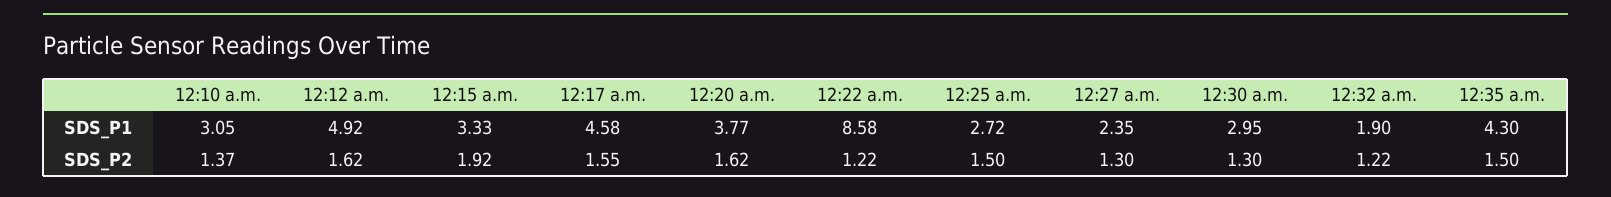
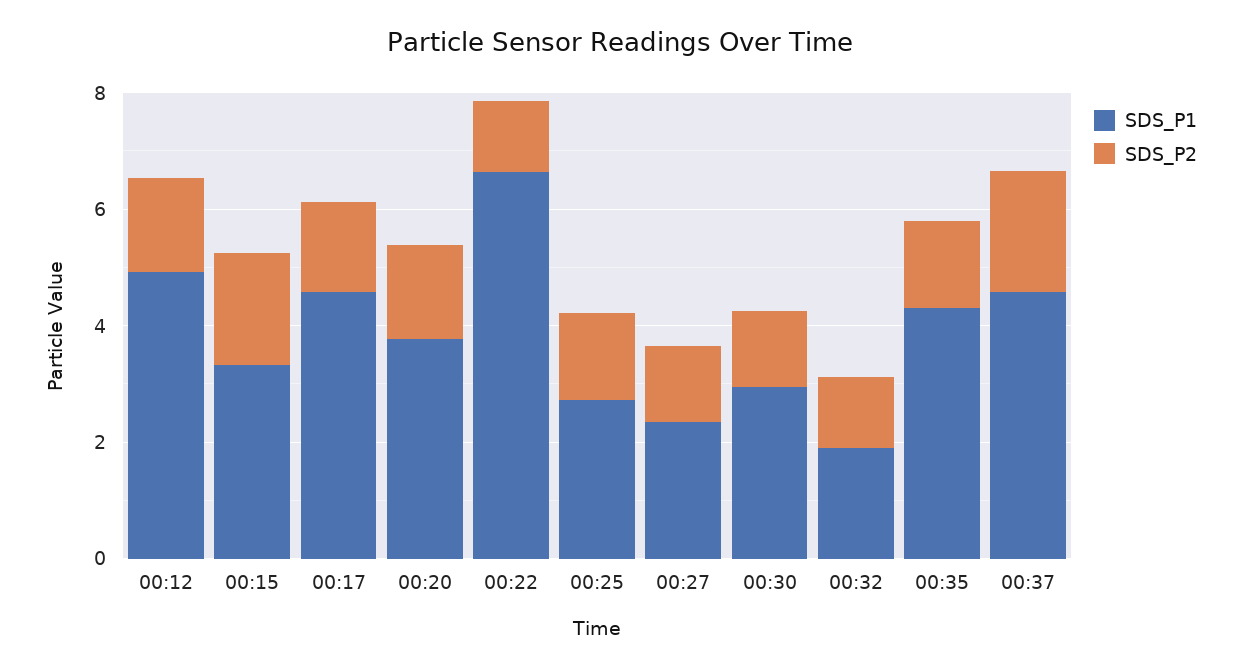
SDS_P1, 12:10 a.m.: 3.05 -> none
SDS_P1, 12:22 a.m.: 8.58 -> 6.5
SDS_P2, 12:10 a.m.: 1.37 -> none
SDS_P1, 00:37: none -> 4.5
SDS_P2, 00:37: none -> 2

